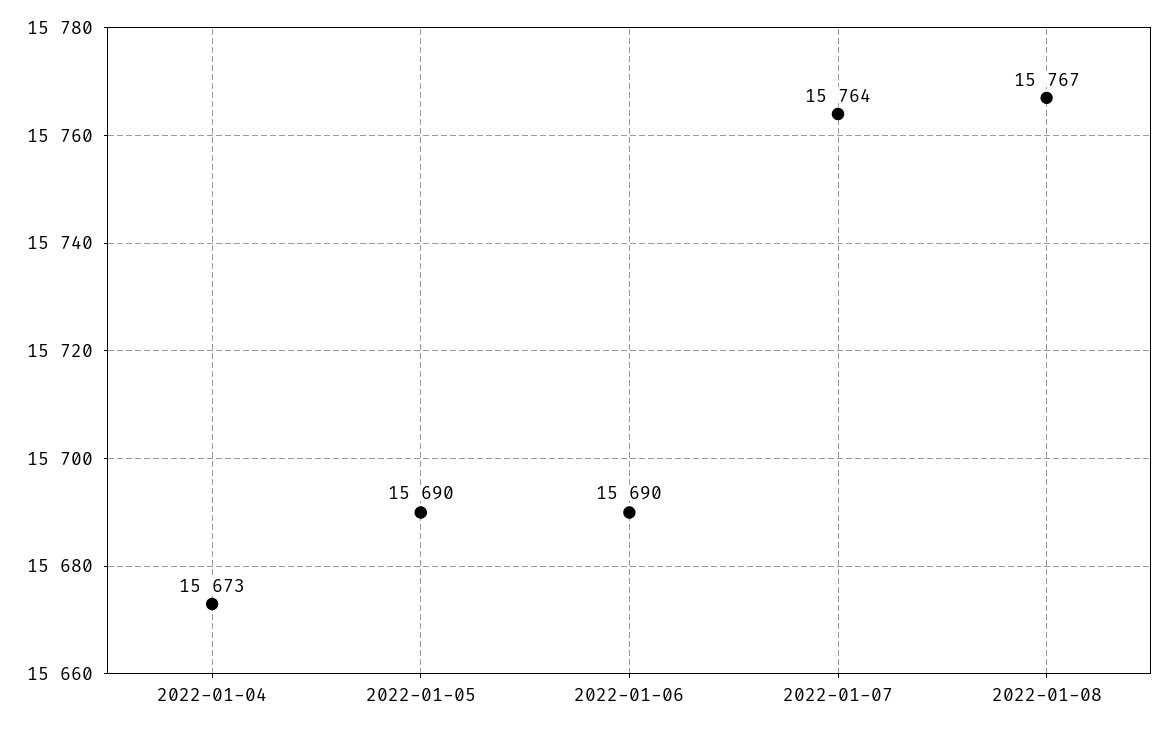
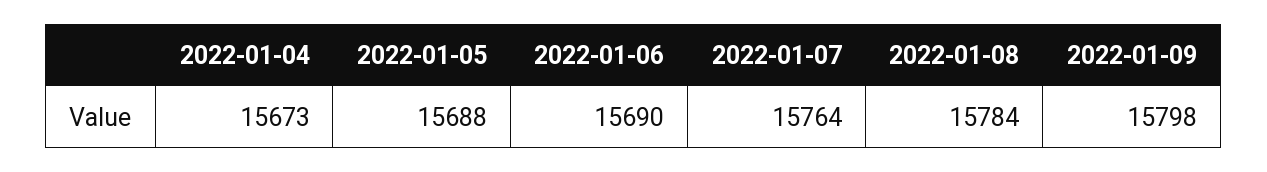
2022-01-05: 15690 -> 15688
2022-01-08: 15767 -> 15784
2022-01-09: none -> 15798

